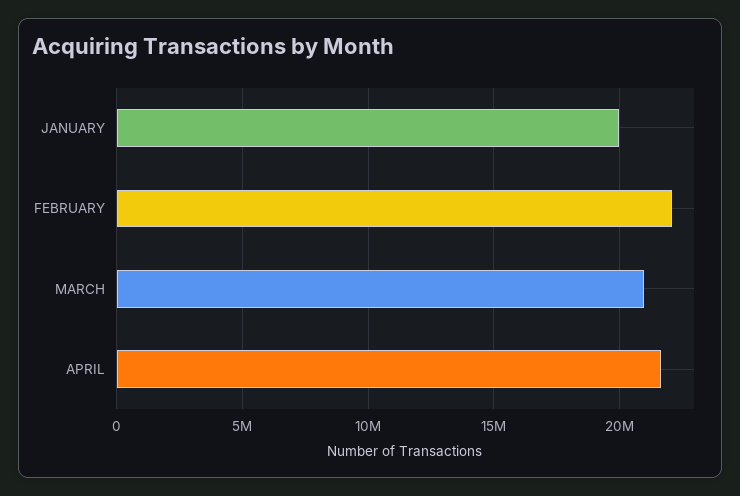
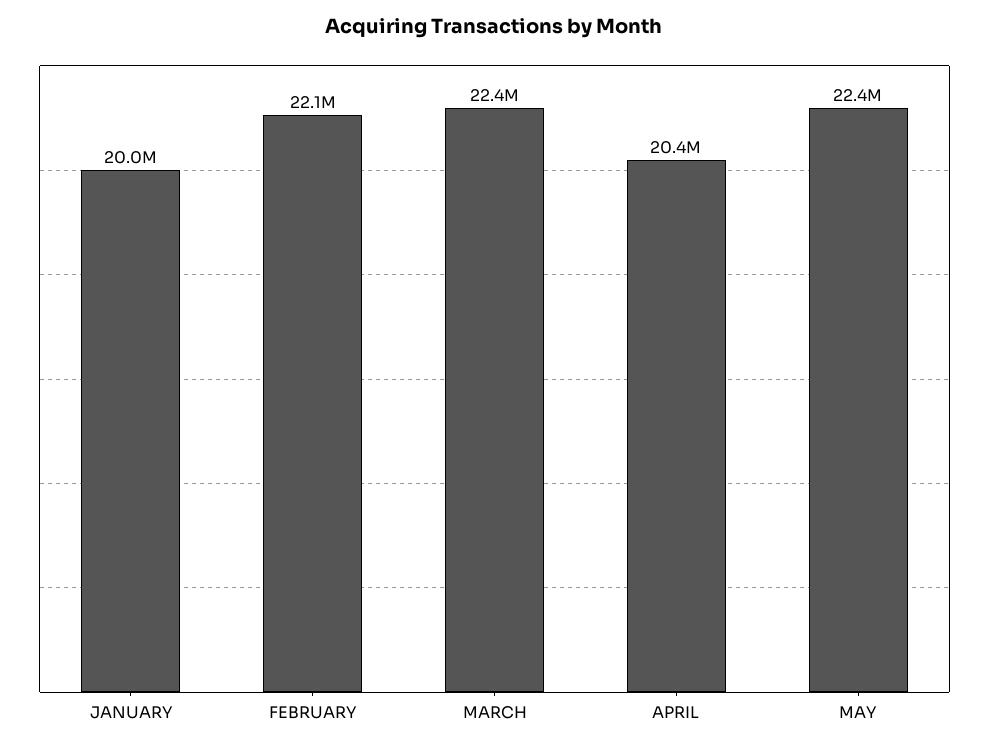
MARCH: 21000000 -> 22400000
APRIL: 21500000 -> 20400000
MAY: none -> 22400000

